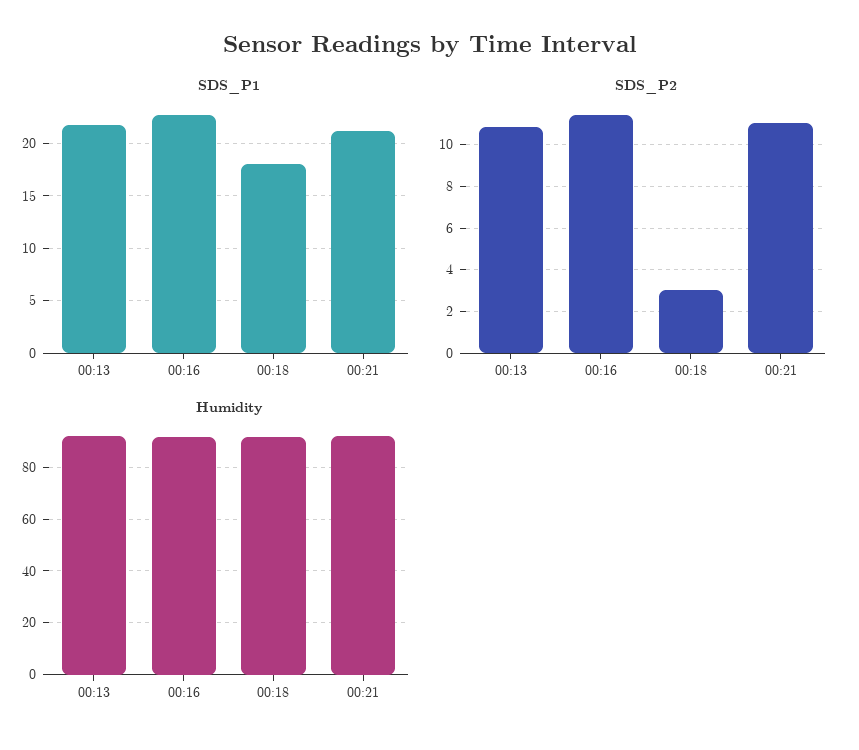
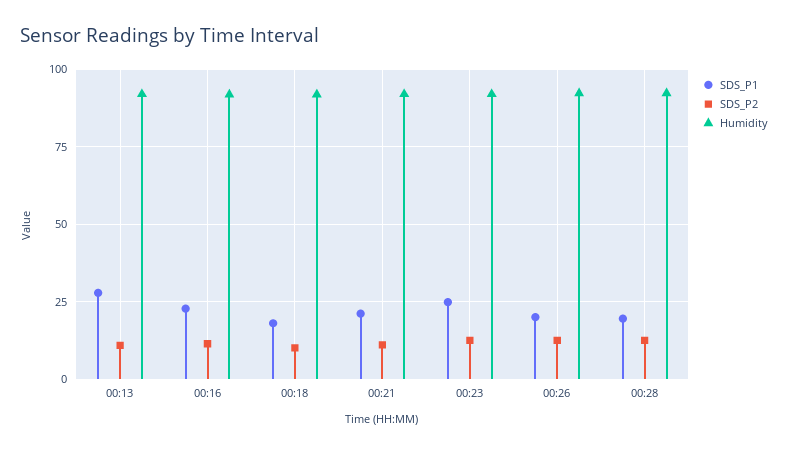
SDS_P1, 00:13: 22 -> 27.5
SDS_P2, 00:18: 3 -> 10
SDS_P1, 00:23: none -> 25
SDS_P2, 00:23: none -> 12.5
Humidity, 00:23: none -> 92.5
SDS_P1, 00:26: none -> 20
SDS_P2, 00:26: none -> 12.5
Humidity, 00:26: none -> 92.5
SDS_P1, 00:28: none -> 20
SDS_P2, 00:28: none -> 12.5
Humidity, 00:28: none -> 92.5

